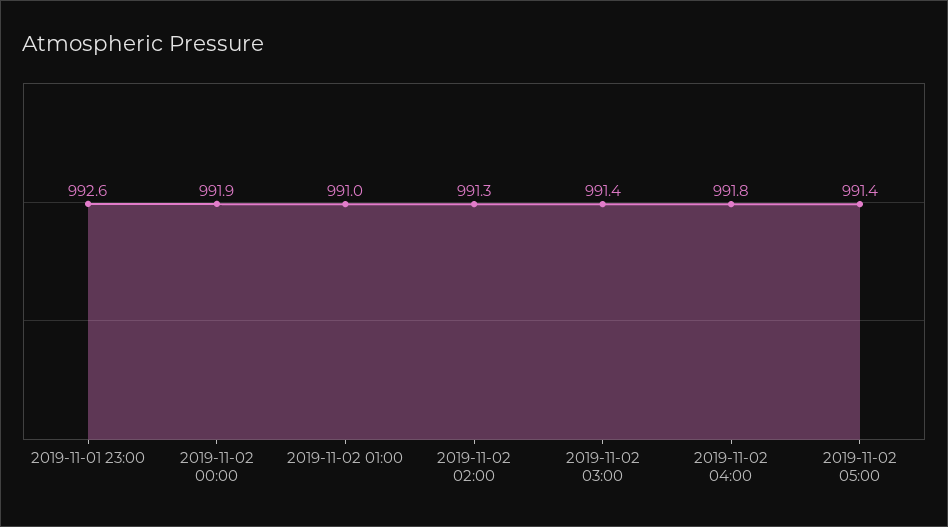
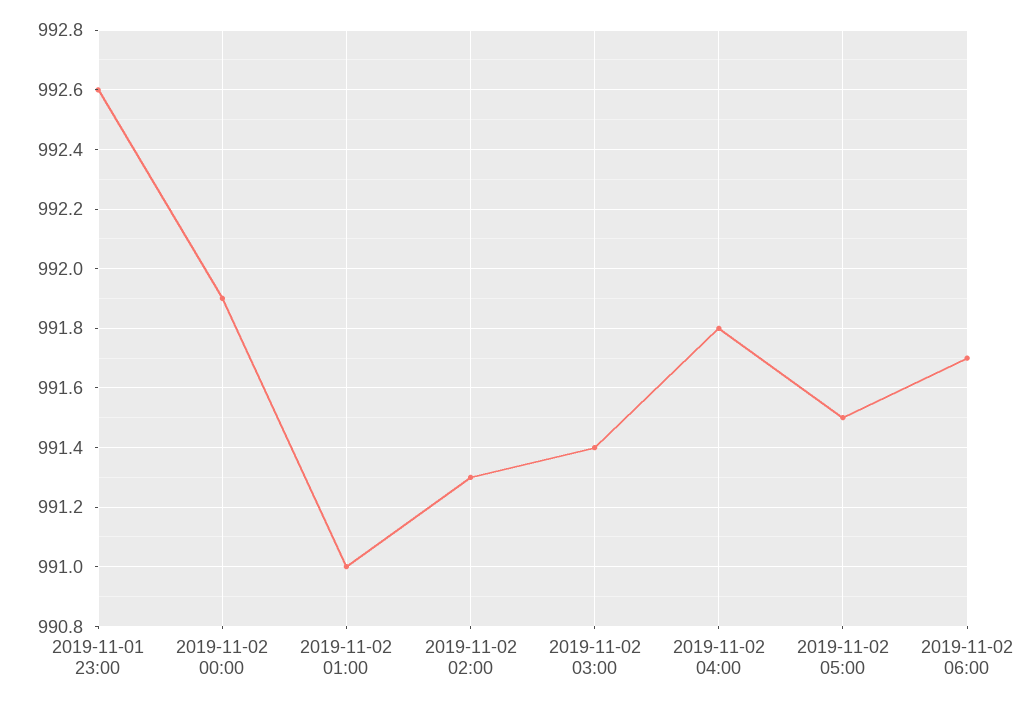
2019-11-02 05:00: 991.4 -> 991.5
2019-11-02 06:00: none -> 991.7

